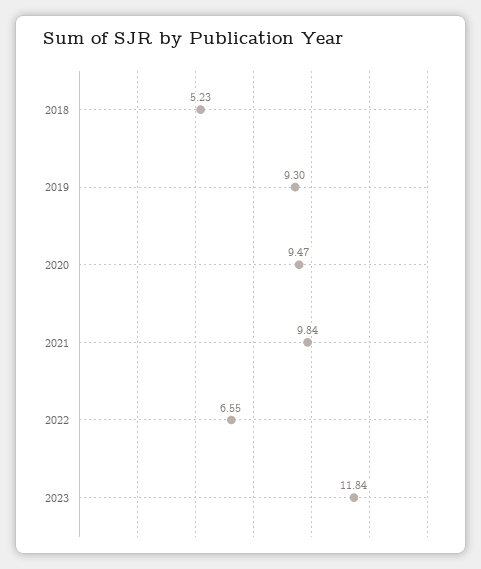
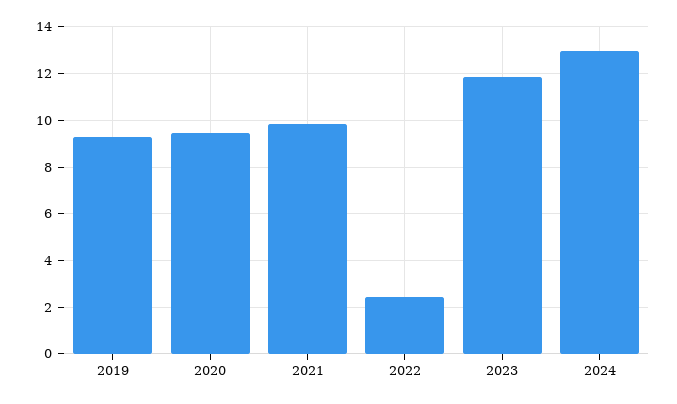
2018: 5.23 -> none
2022: 6.55 -> 2.5
2024: none -> 13

